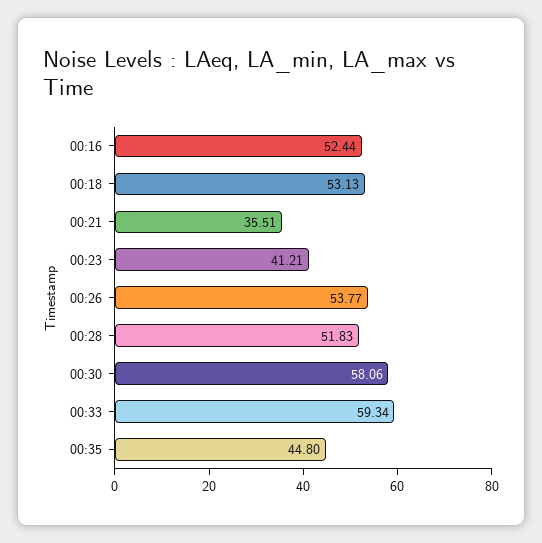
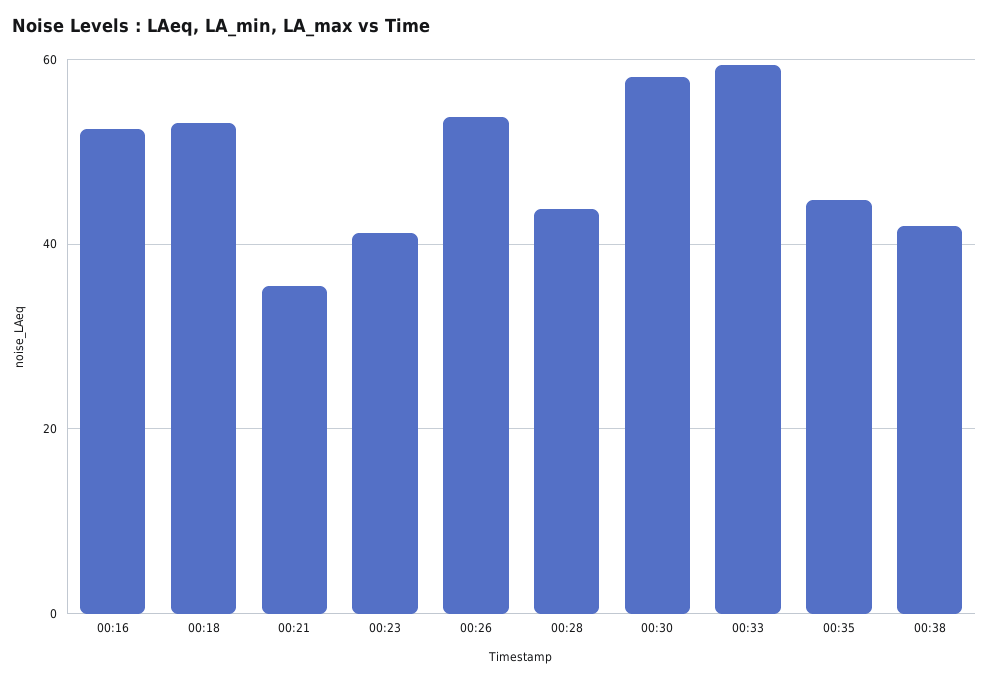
00:28: 51.83 -> 44
00:38: none -> 42

